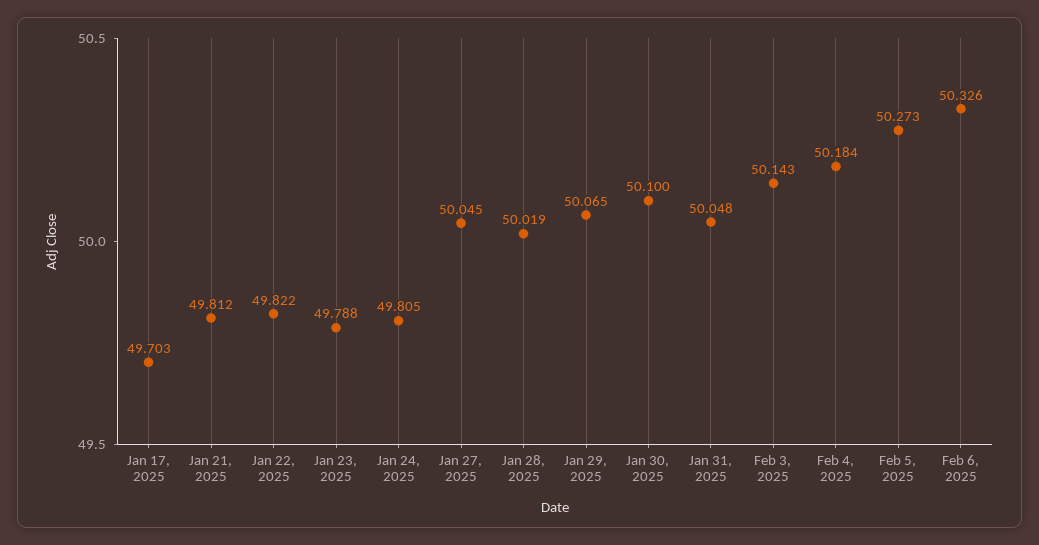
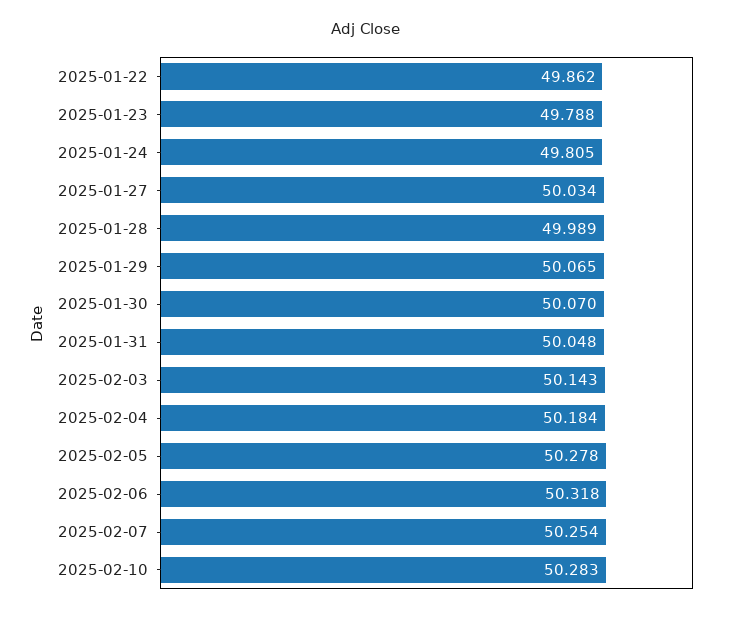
Jan 17, 2025: 49.703 -> none
Jan 21, 2025: 49.812 -> none
Jan 22, 2025: 49.822 -> 49.862
Jan 27, 2025: 50.045 -> 50.034
Jan 28, 2025: 50.019 -> 49.989
Jan 30, 2025: 50.1 -> 50.07
Feb 5, 2025: 50.273 -> 50.278
Feb 6, 2025: 50.326 -> 50.318
2025-02-07: none -> 50.254
2025-02-10: none -> 50.283

